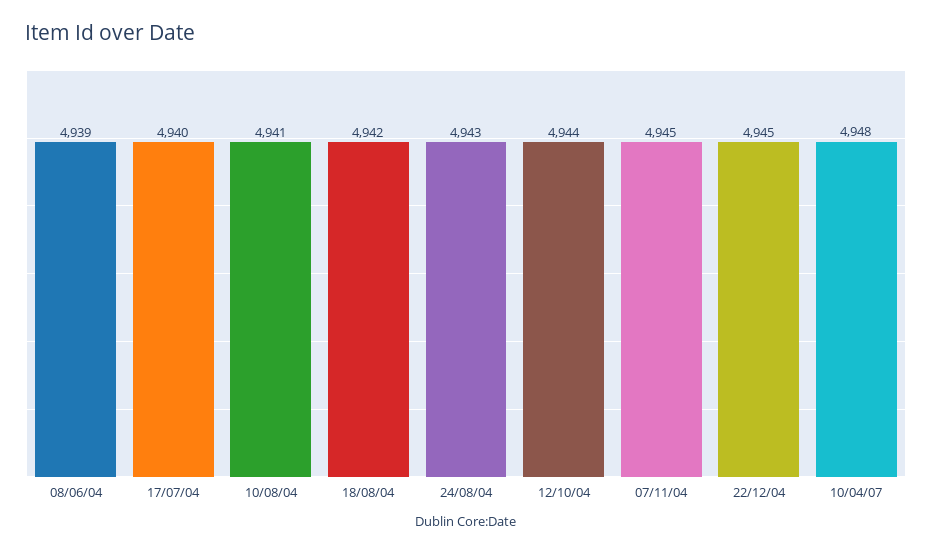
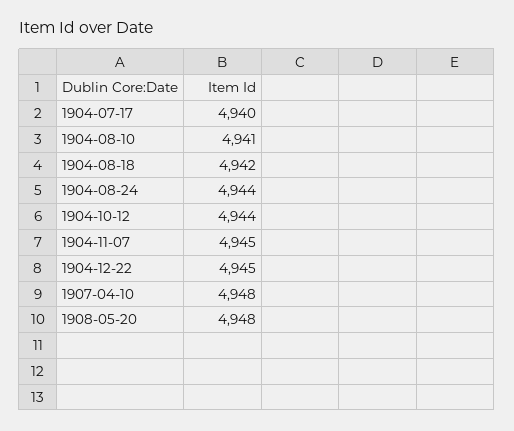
08/06/04: 4939 -> none
24/08/04: 4943 -> 4944
1908-05-20: none -> 4948

